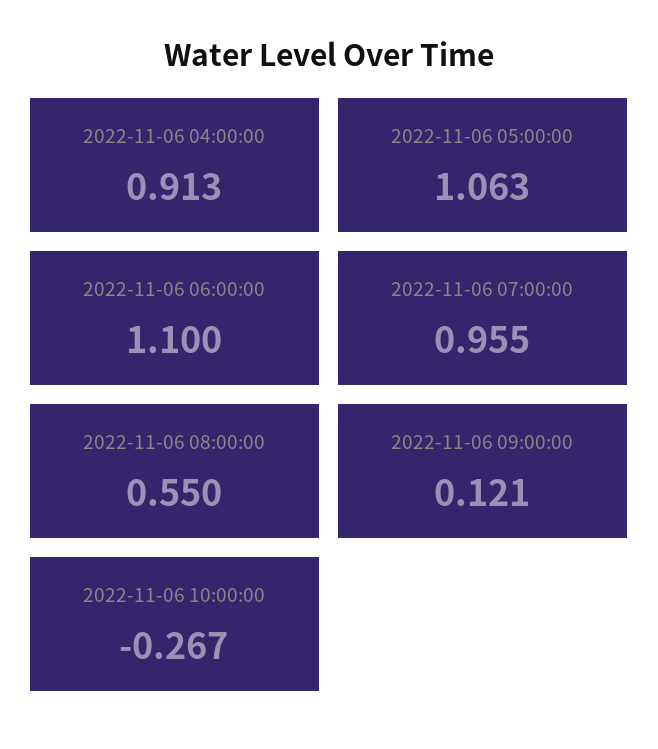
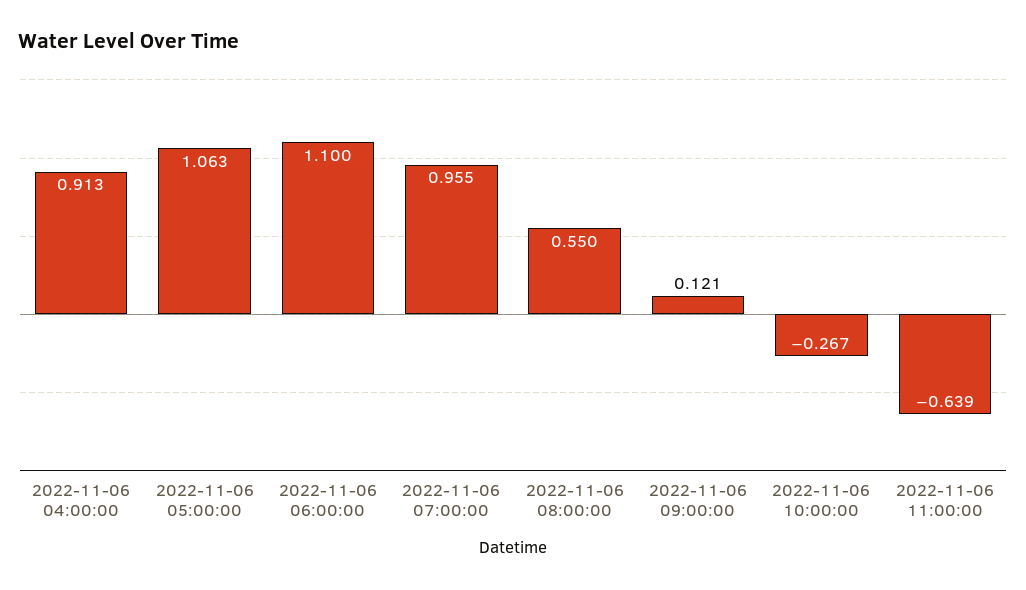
2022-11-06 11:00:00: none -> -0.639

